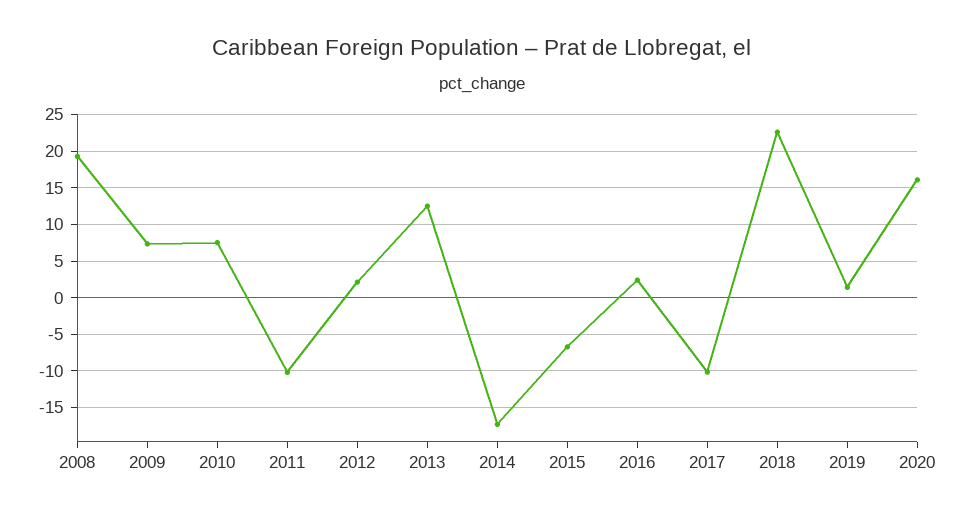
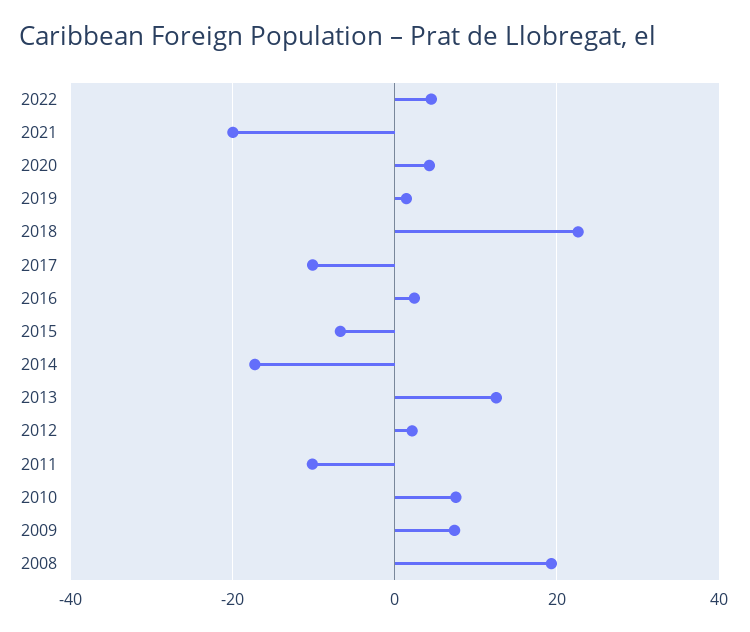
2020: 16 -> 4
2022: none -> 4
2021: none -> -20

